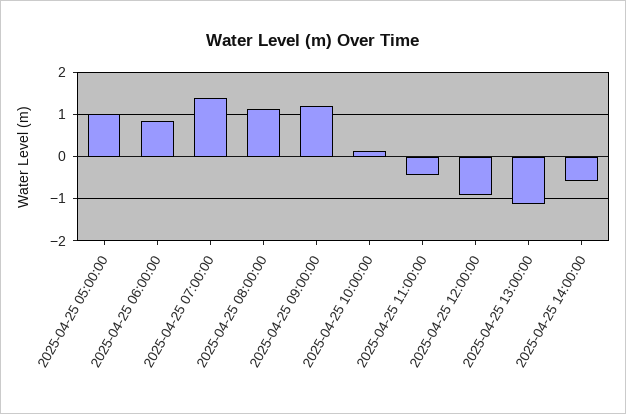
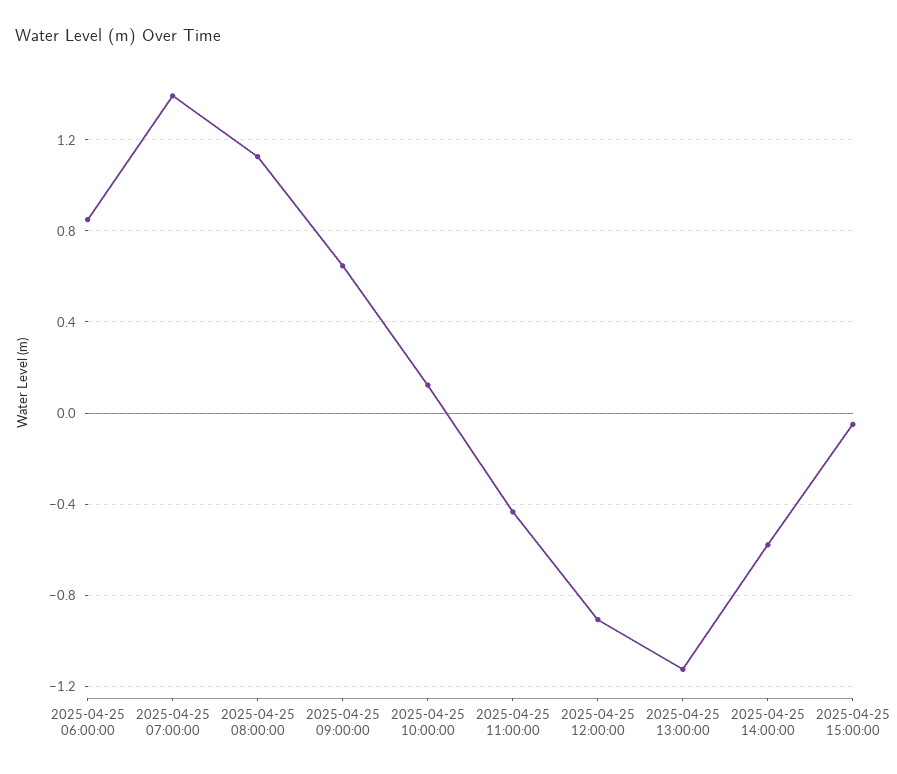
2025-04-25 05:00:00: 1 -> none
2025-04-25 09:00:00: 1.2 -> 0.65
2025-04-25 15:00:00: none -> -0.05

